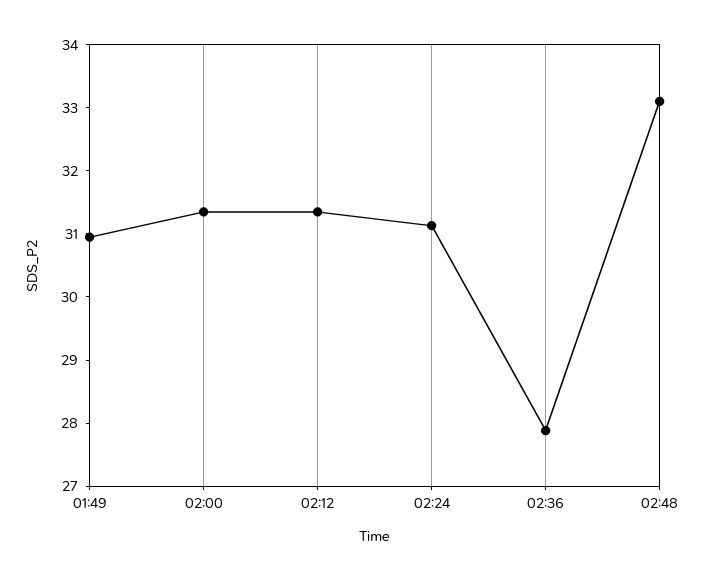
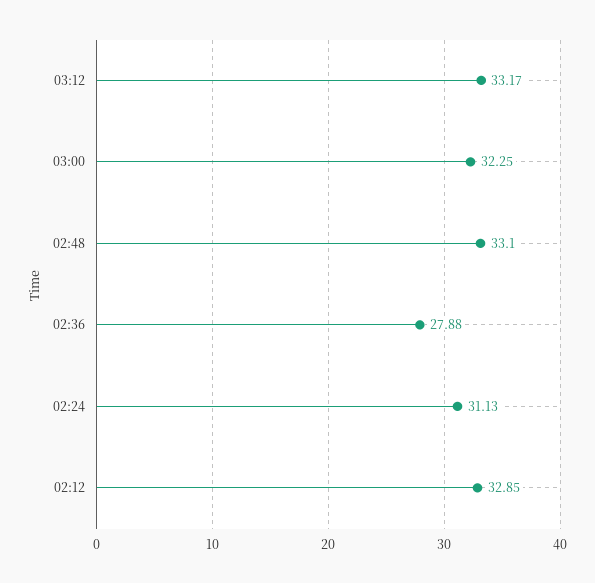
01:49: 31 -> none
02:00: 31.4 -> none
02:12: 31.4 -> 32.85
03:12: none -> 33.17
03:00: none -> 32.25

